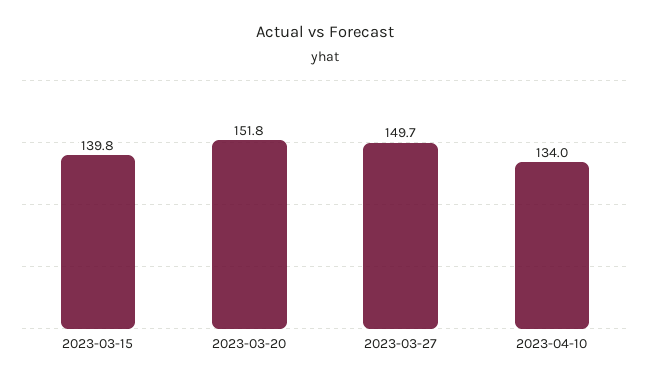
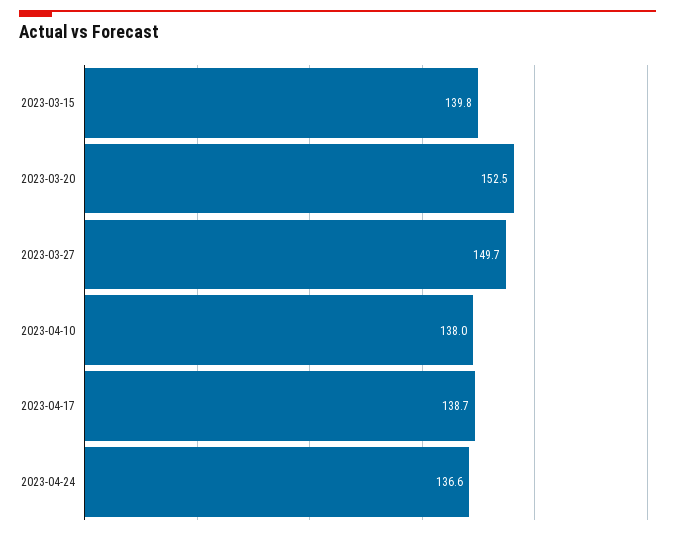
2023-03-20: 151.8 -> 152.5
2023-04-10: 134 -> 138
2023-04-17: none -> 138.7
2023-04-24: none -> 136.6

